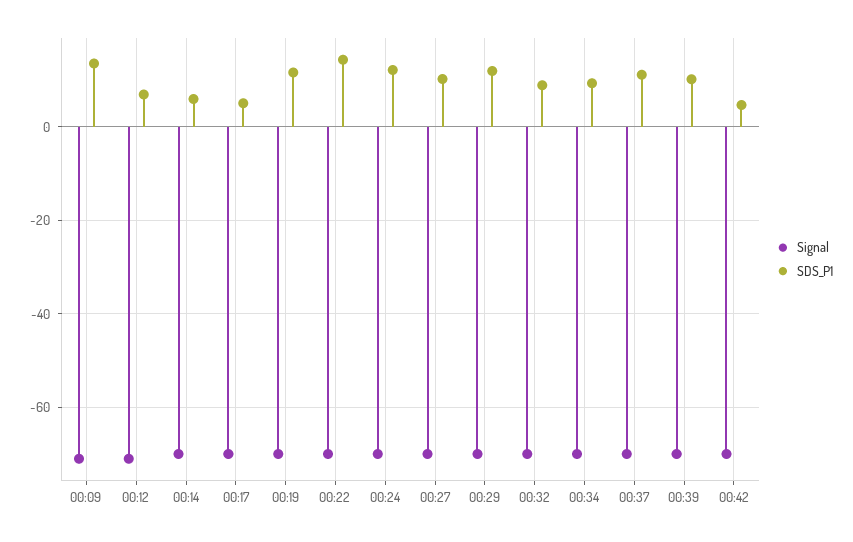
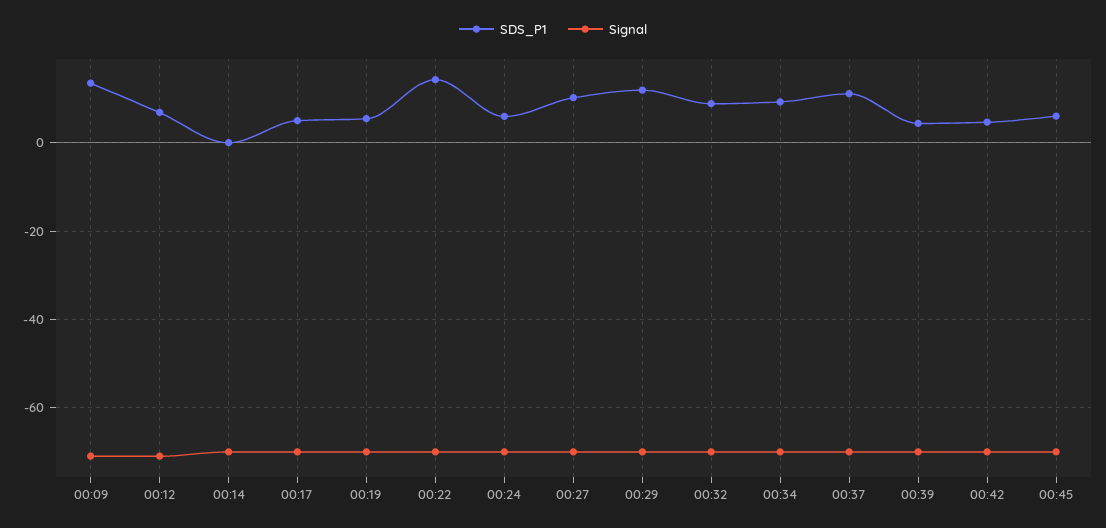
SDS_P1, 00:14: 6 -> 0
SDS_P1, 00:19: 12 -> 6
SDS_P1, 00:24: 12 -> 6
SDS_P1, 00:39: 10 -> 4
SDS_P1, 00:45: none -> 6
Signal, 00:45: none -> -70

